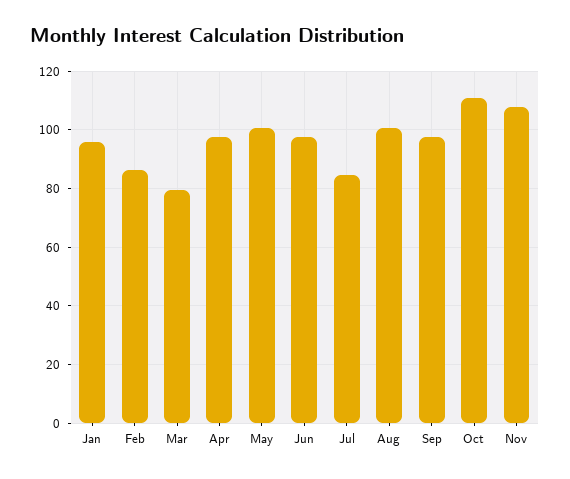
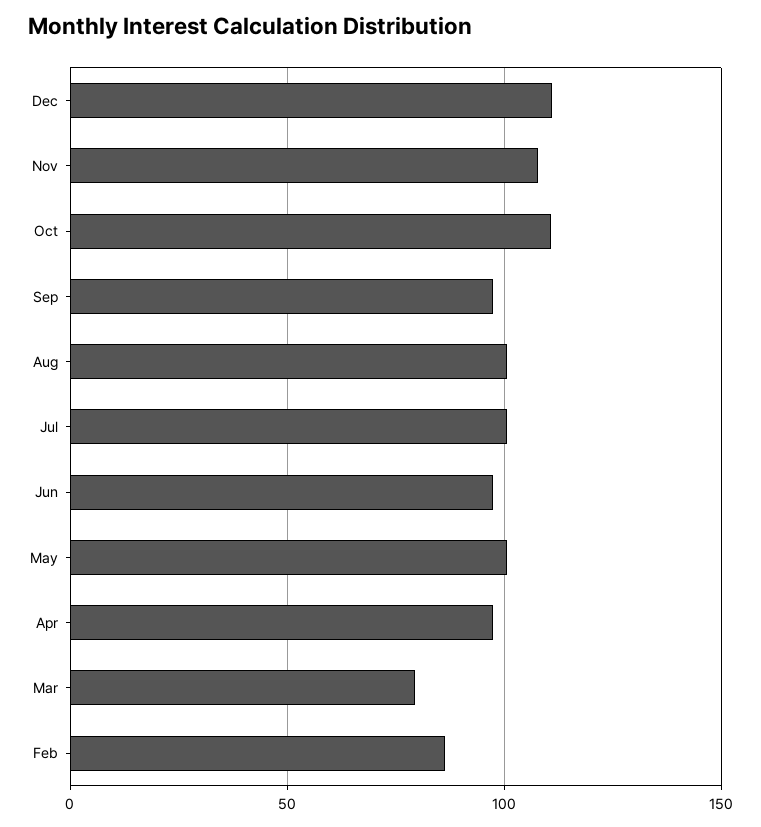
Jan: 95 -> none
Jul: 85 -> 100
Dec: none -> 110

